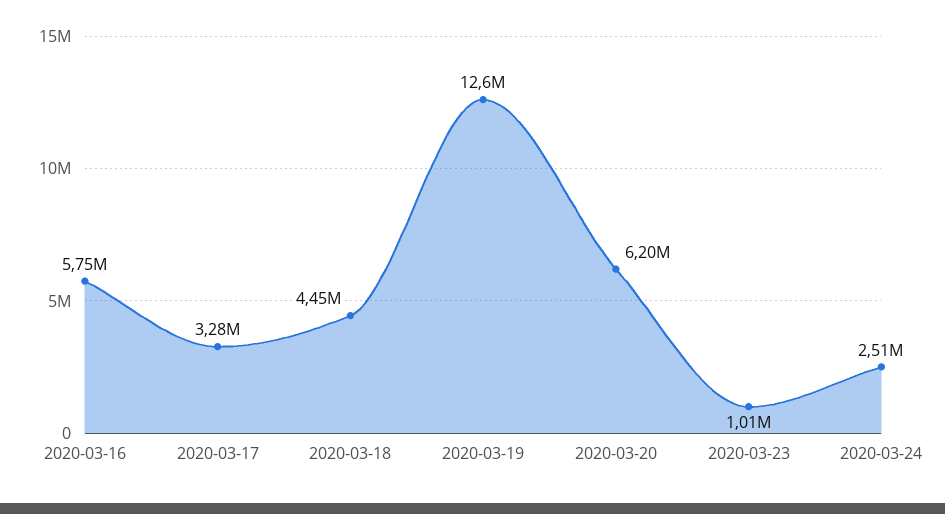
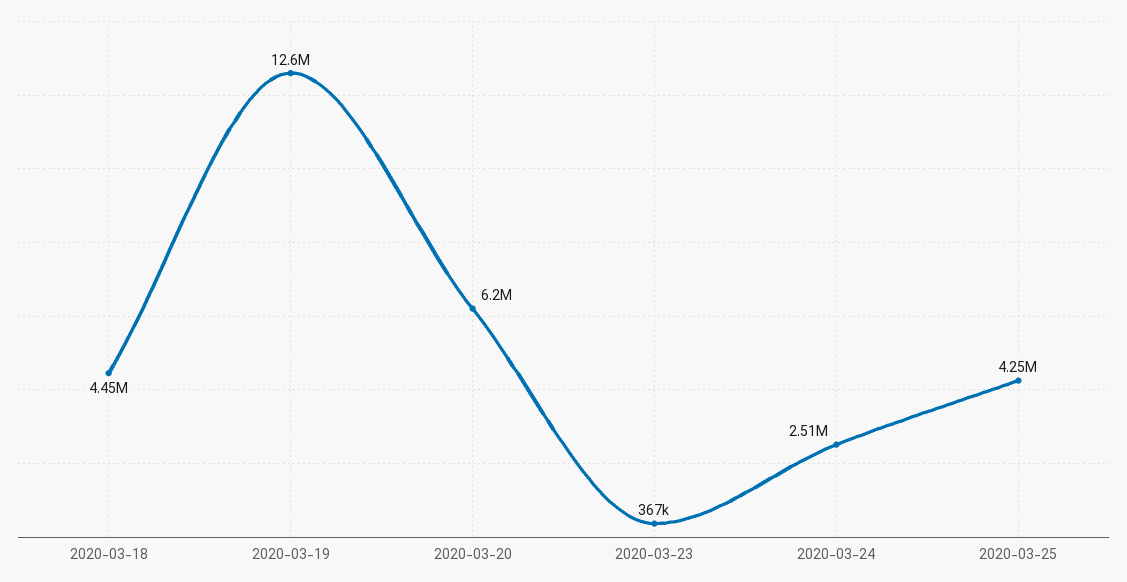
2020-03-16: 5750000 -> none
2020-03-17: 3280000 -> none
2020-03-23: 1010000 -> 367000
2020-03-25: none -> 4250000

